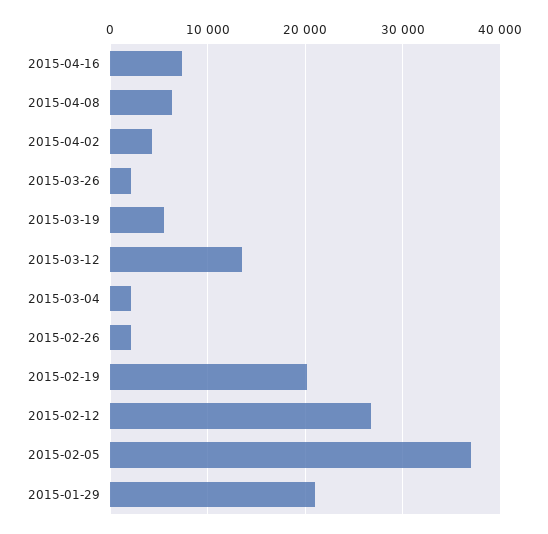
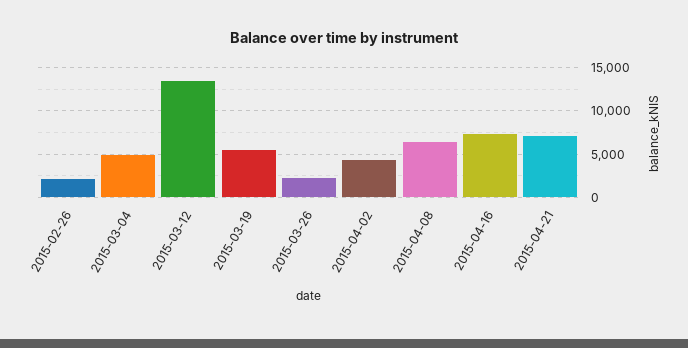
2015-03-04: 2000 -> 5000
2015-02-19: 20000 -> none
2015-02-12: 27000 -> none
2015-02-05: 37000 -> none
2015-01-29: 21000 -> none
2015-04-21: none -> 7000

